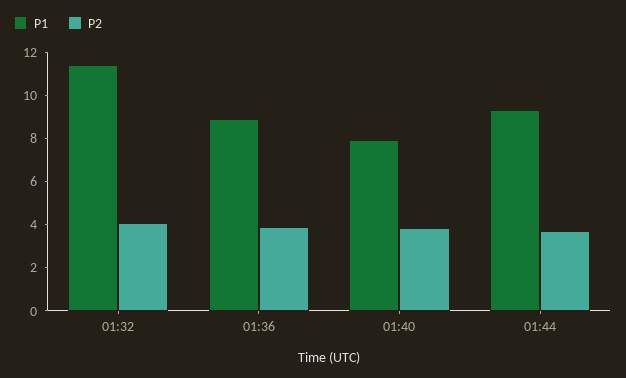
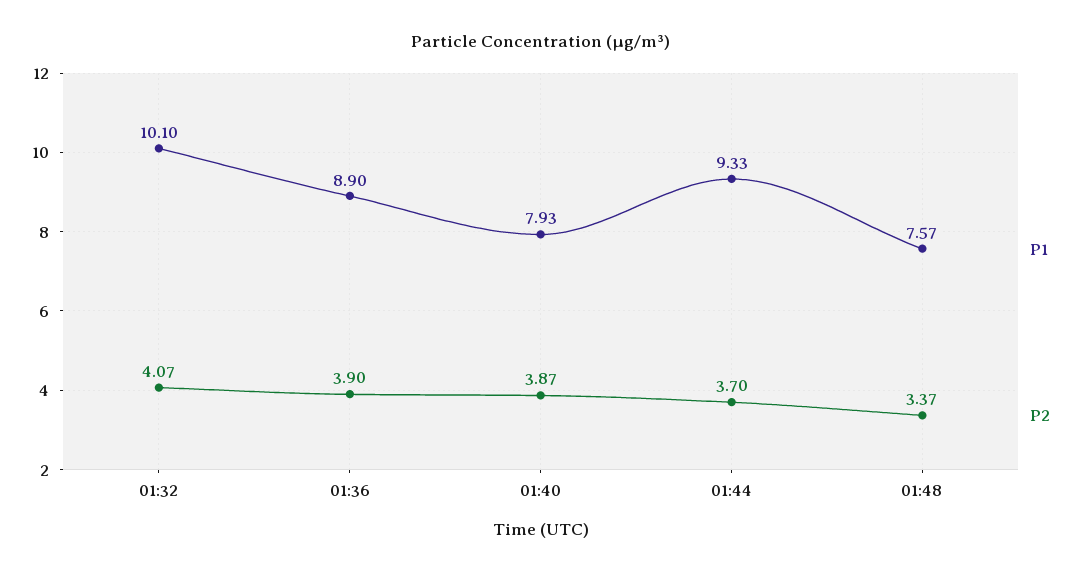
P1, 01:32: 11.5 -> 10.1
P1, 01:48: none -> 7.57
P2, 01:48: none -> 3.37

